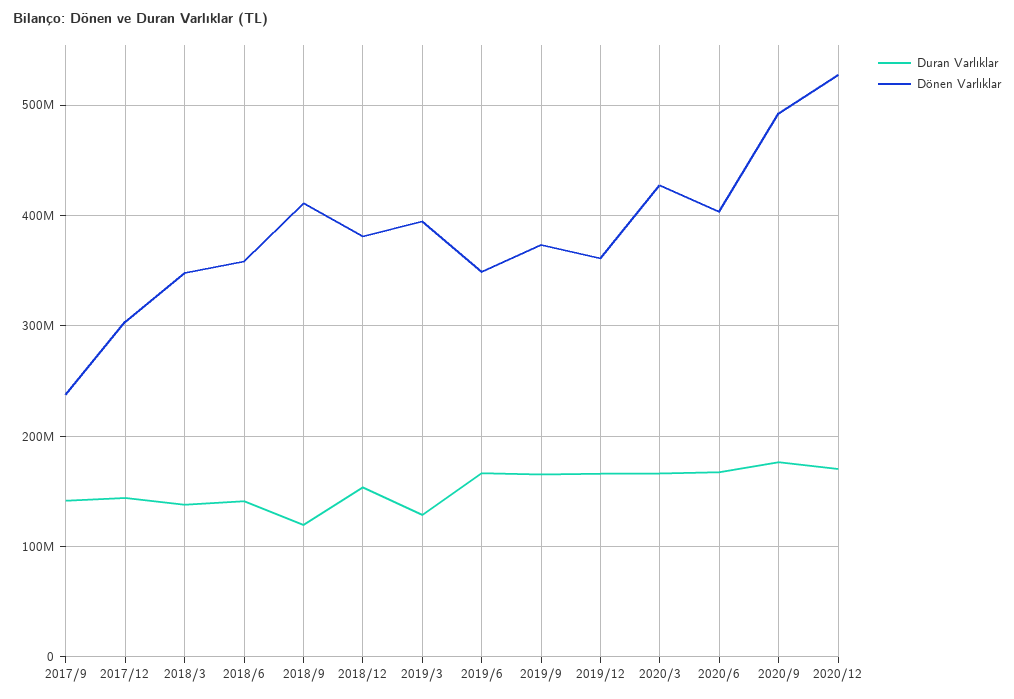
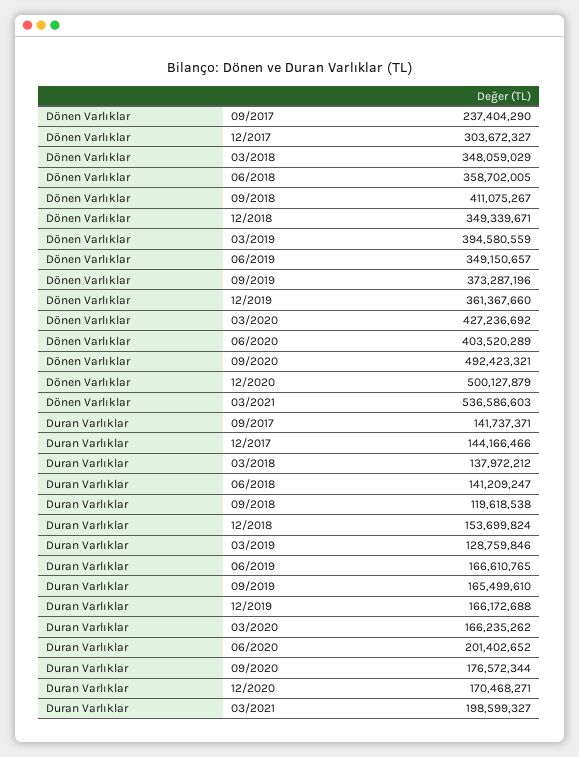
Dönen Varlıklar, 2018/12: 380000000 -> 349339671
Duran Varlıklar, 2020/6: 170000000 -> 201402652
Dönen Varlıklar, 2020/12: 530000000 -> 500127879
Dönen Varlıklar, 03/2021: none -> 536586603
Duran Varlıklar, 03/2021: none -> 198599327

